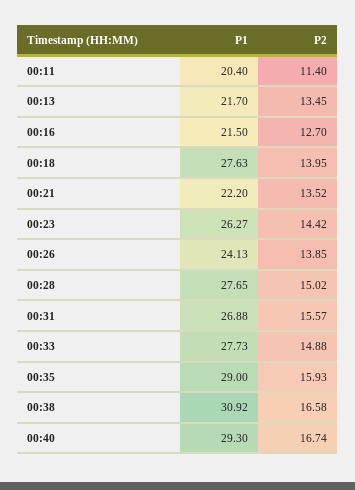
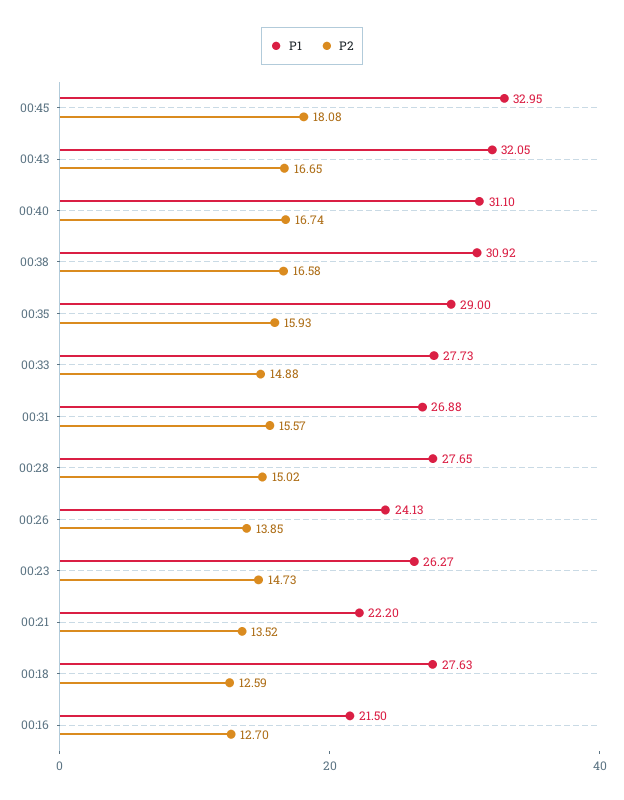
P1, 00:11: 20.4 -> none
P2, 00:11: 11.4 -> none
P1, 00:13: 21.7 -> none
P2, 00:13: 13.45 -> none
P2, 00:18: 13.95 -> 12.59
P2, 00:23: 14.42 -> 14.73
P1, 00:40: 29.3 -> 31.1
P1, 00:45: none -> 32.95
P2, 00:45: none -> 18.08
P1, 00:43: none -> 32.05
P2, 00:43: none -> 16.65

